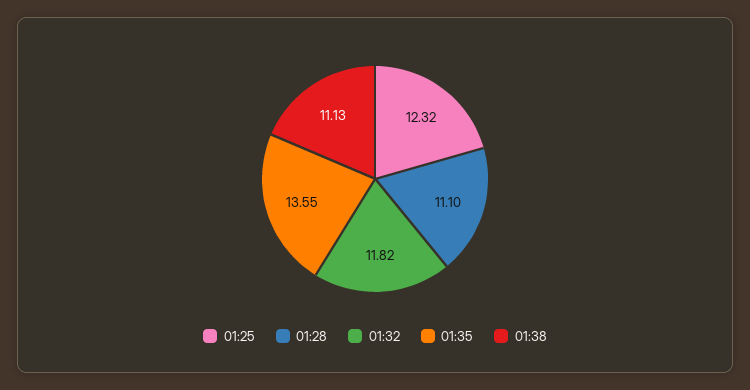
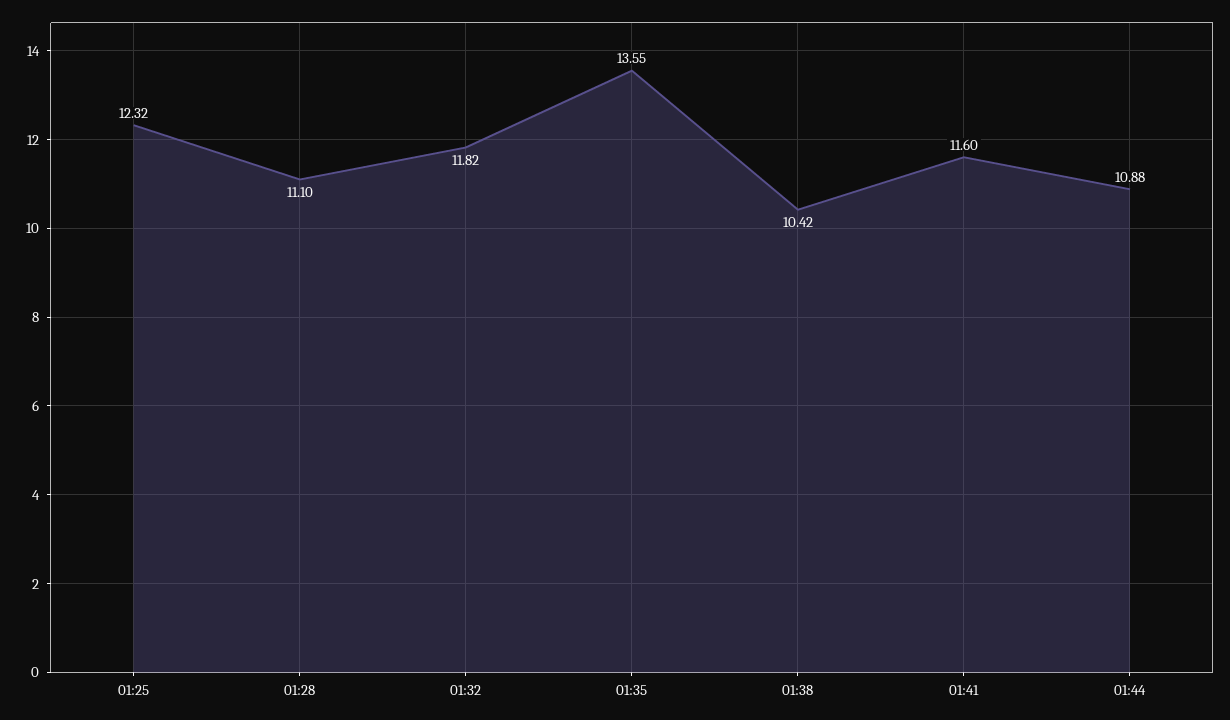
01:38: 11.13 -> 10.42
01:41: none -> 11.6
01:44: none -> 10.88

